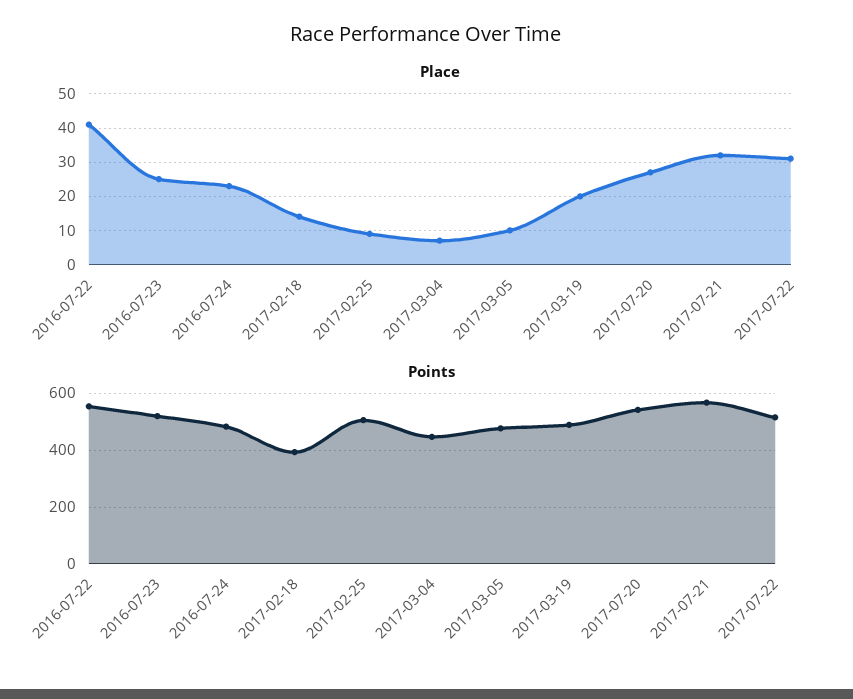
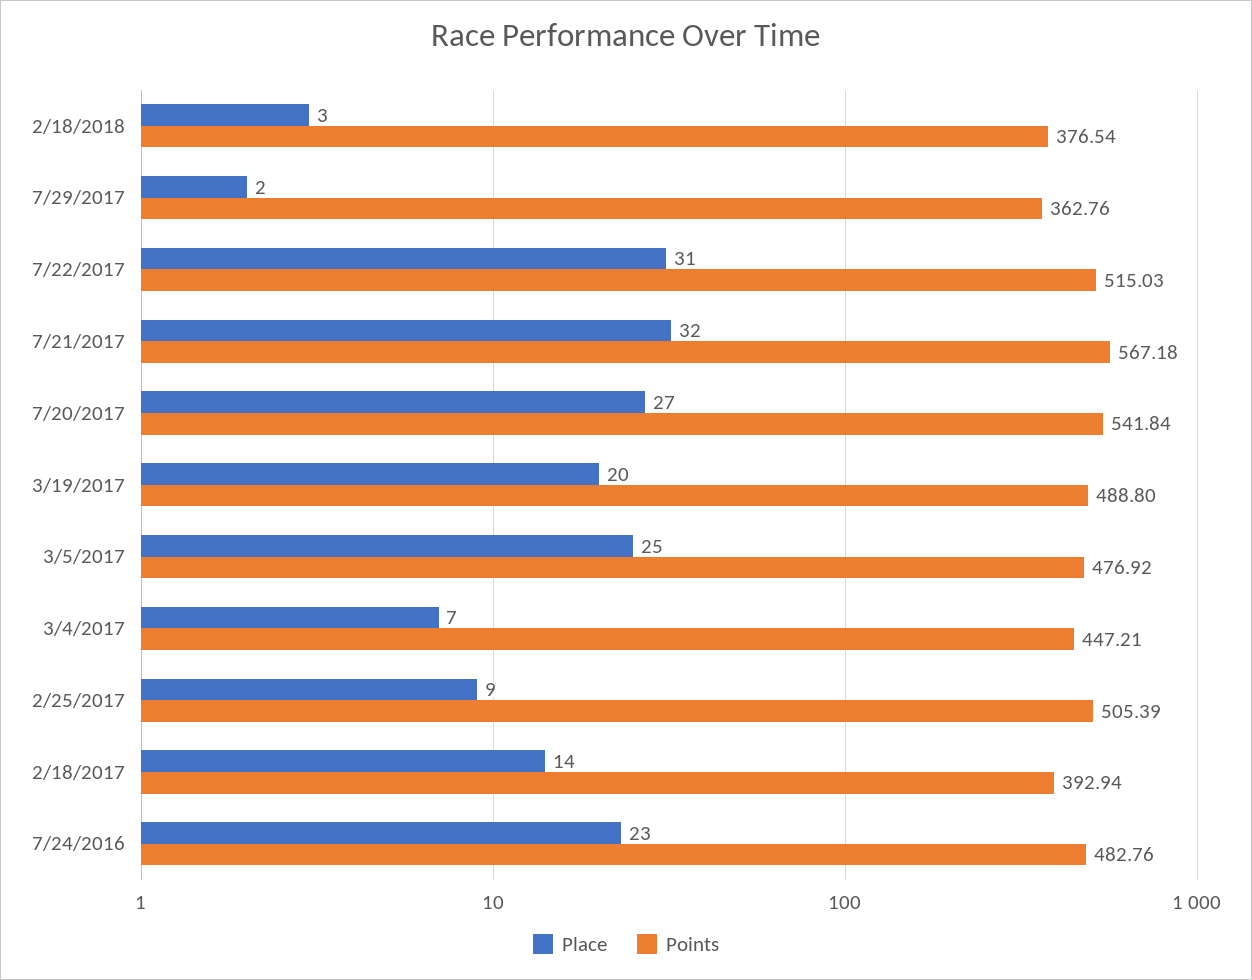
Place, 2016-07-22: 40 -> none
Place, 2016-07-23: 25 -> none
Place, 2017-03-05: 10 -> 25
Points, 2016-07-22: 550 -> none
Points, 2016-07-23: 525 -> none
Place, 2/18/2018: none -> 3
Points, 2/18/2018: none -> 376.54
Place, 7/29/2017: none -> 2
Points, 7/29/2017: none -> 362.76

